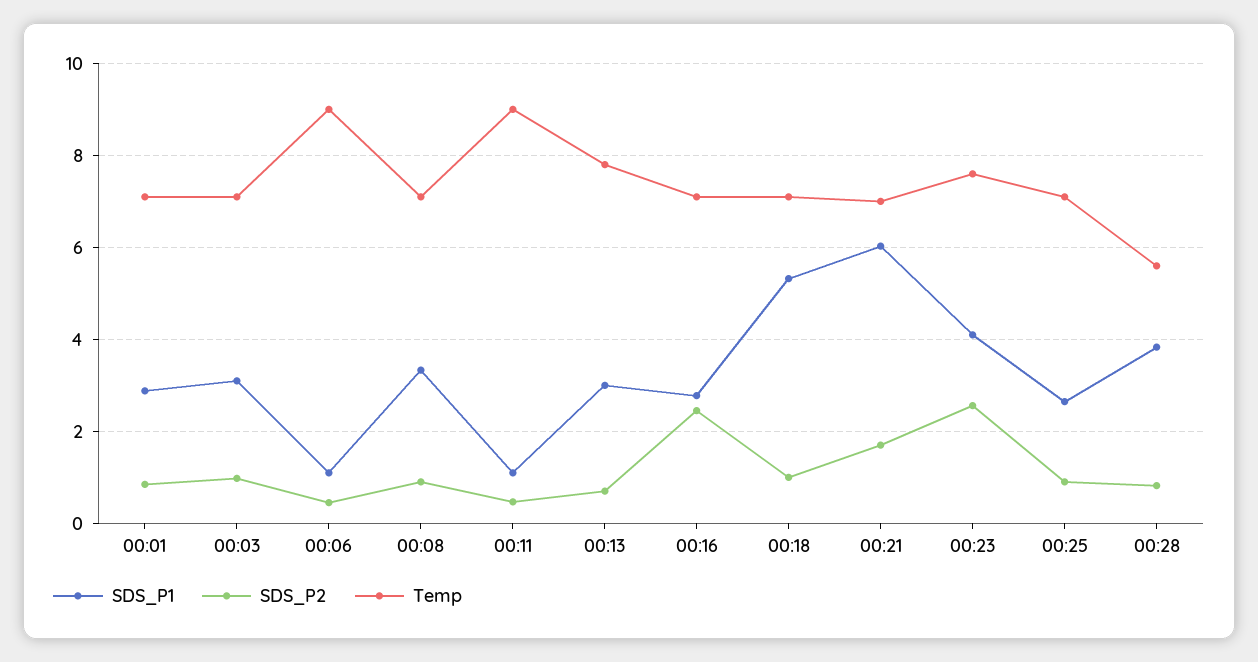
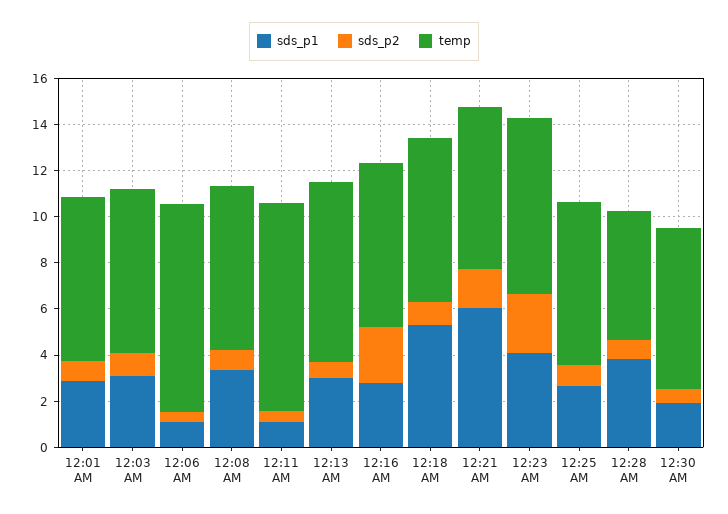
SDS_P1, 12:30 AM: none -> 2
SDS_P2, 12:30 AM: none -> 0.5
Temp, 12:30 AM: none -> 7

